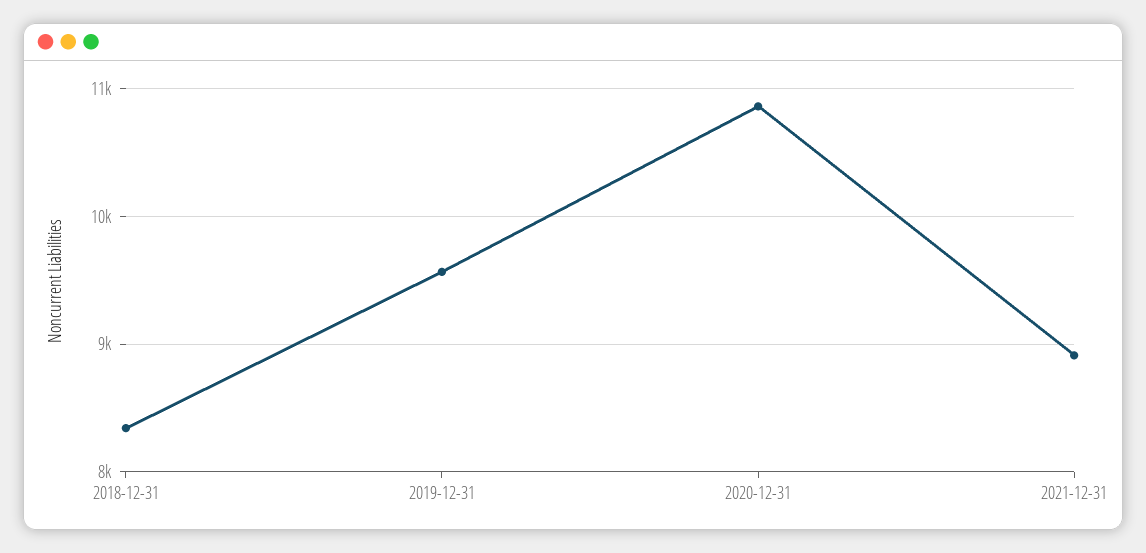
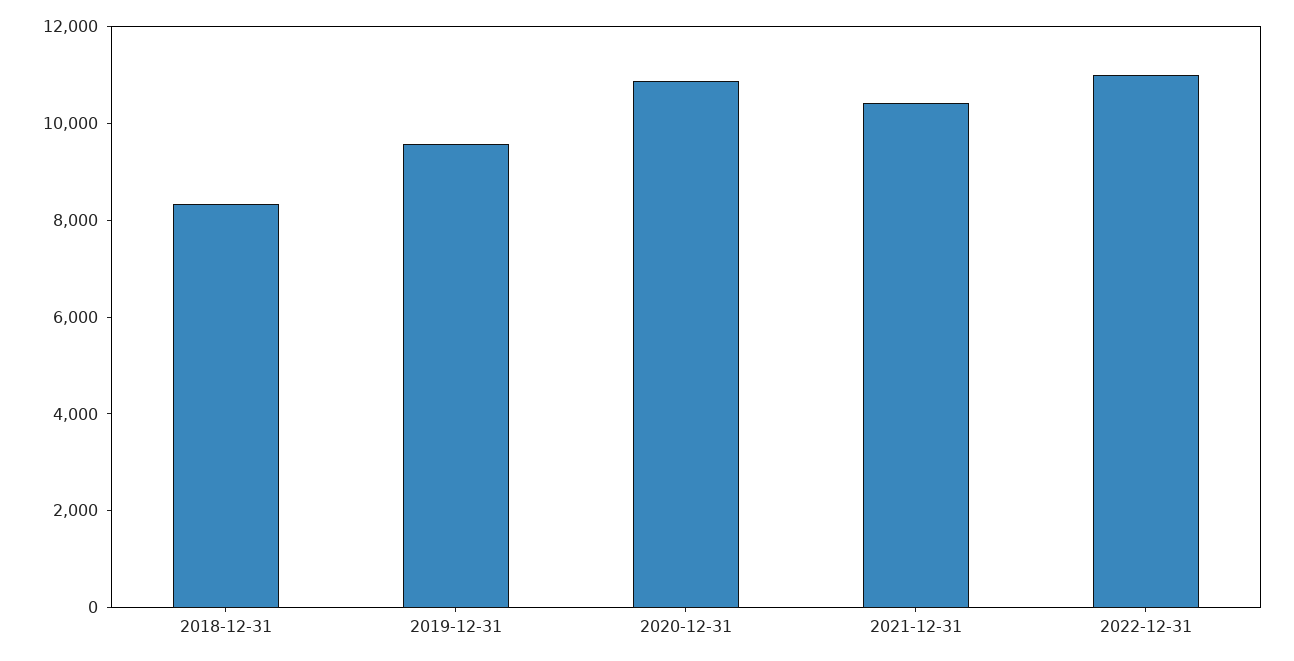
2021-12-31: 8900 -> 10500
2022-12-31: none -> 11000

